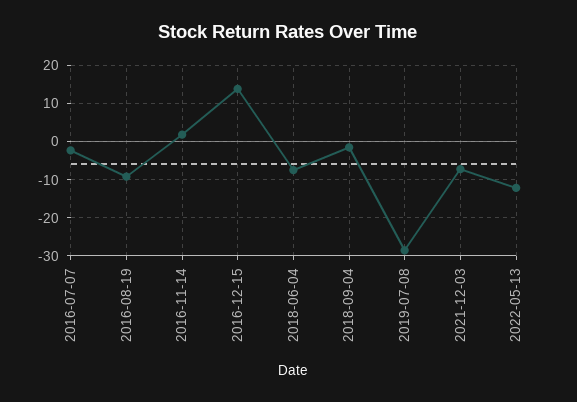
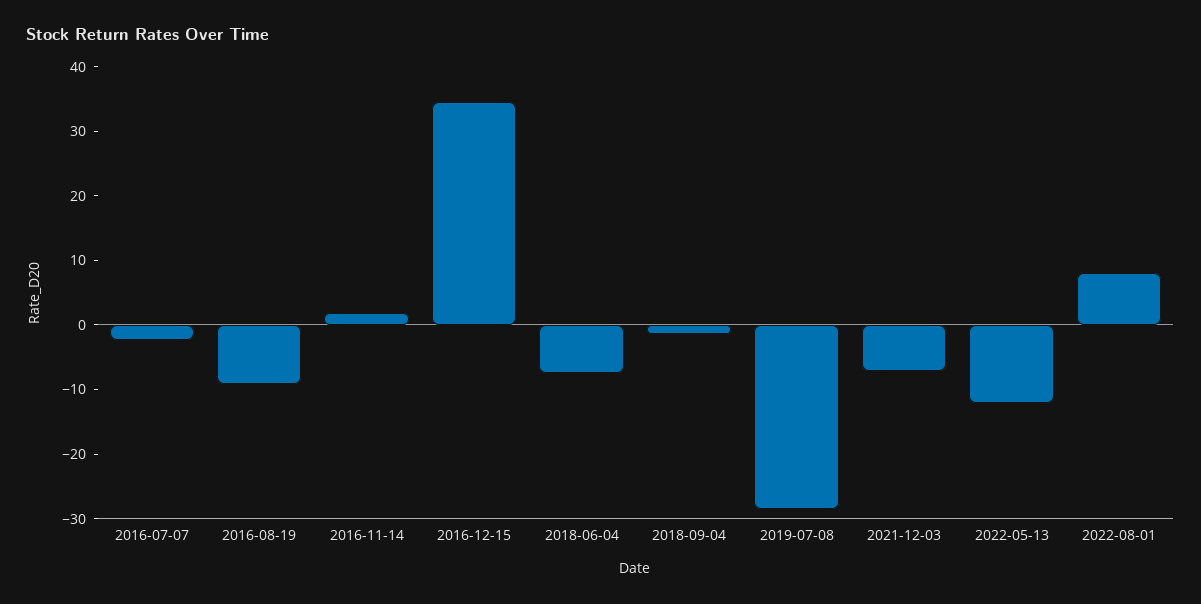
2016-12-15: 14 -> 34
2022-08-01: none -> 8

